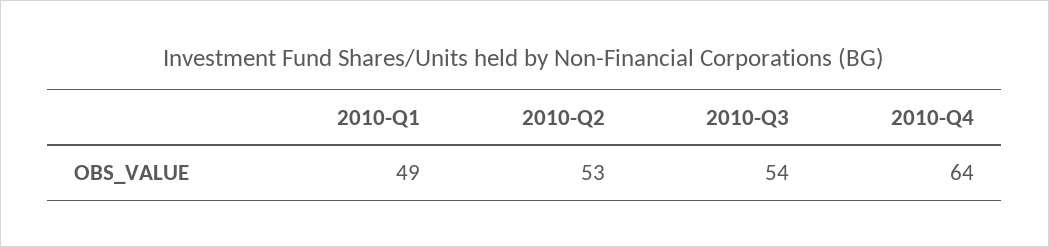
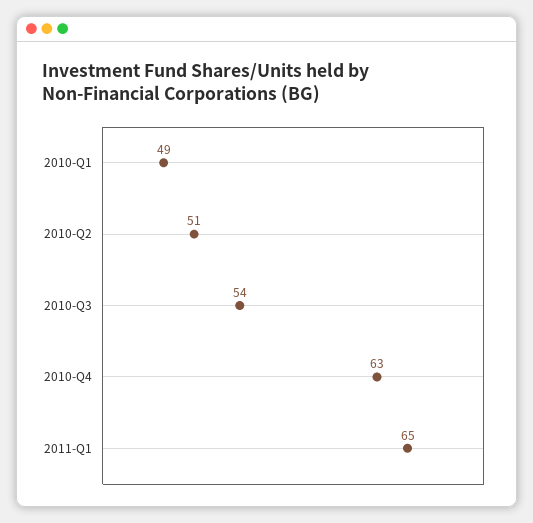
2010-Q2: 53 -> 51
2010-Q4: 64 -> 63
2011-Q1: none -> 65

